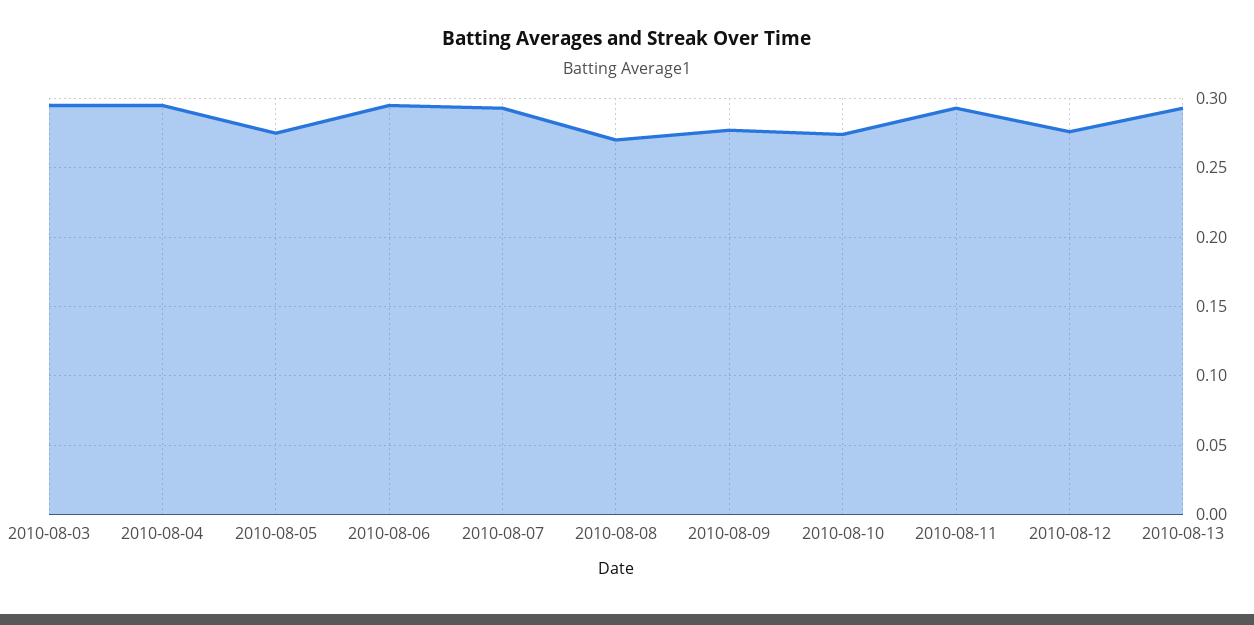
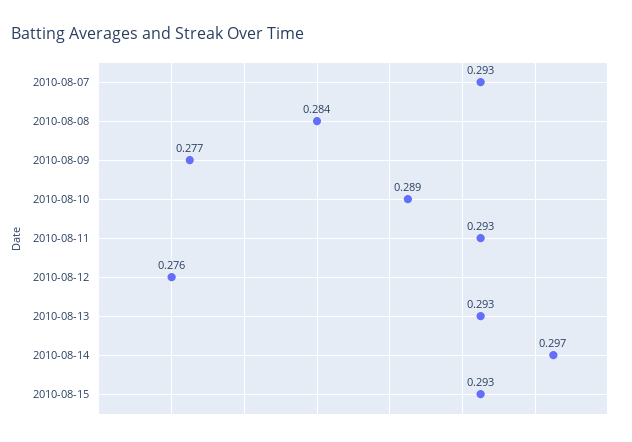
2010-08-03: 0.295 -> none
2010-08-04: 0.295 -> none
2010-08-05: 0.275 -> none
2010-08-06: 0.295 -> none
2010-08-08: 0.27 -> 0.284
2010-08-10: 0.275 -> 0.289
2010-08-14: none -> 0.297
2010-08-15: none -> 0.293

